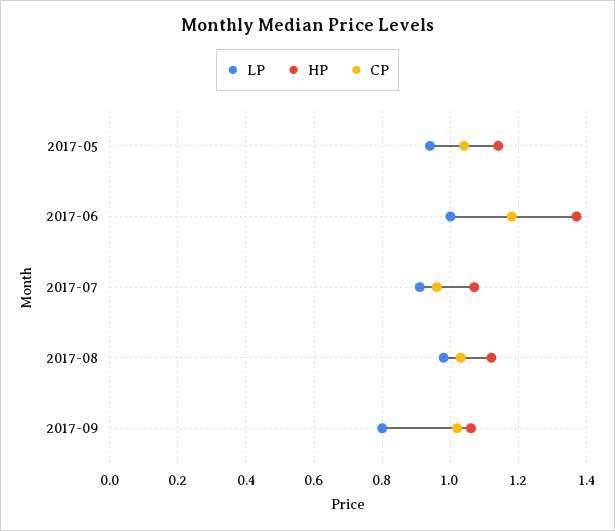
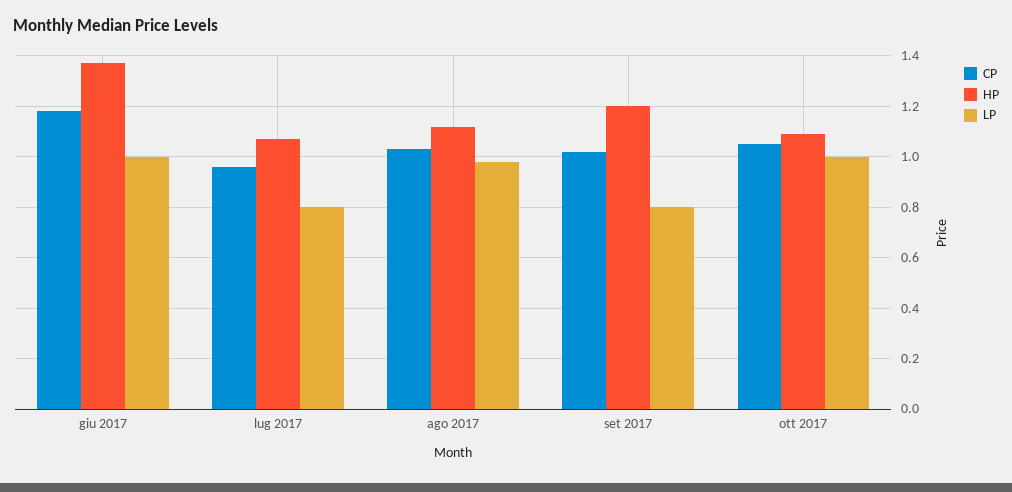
LP, 2017-05: 0.95 -> none
HP, 2017-05: 1.15 -> none
CP, 2017-05: 1.05 -> none
LP, 2017-07: 0.9 -> 0.8
HP, 2017-09: 1.05 -> 1.2
CP, ott 2017: none -> 1.05
HP, ott 2017: none -> 1.1
LP, ott 2017: none -> 1

